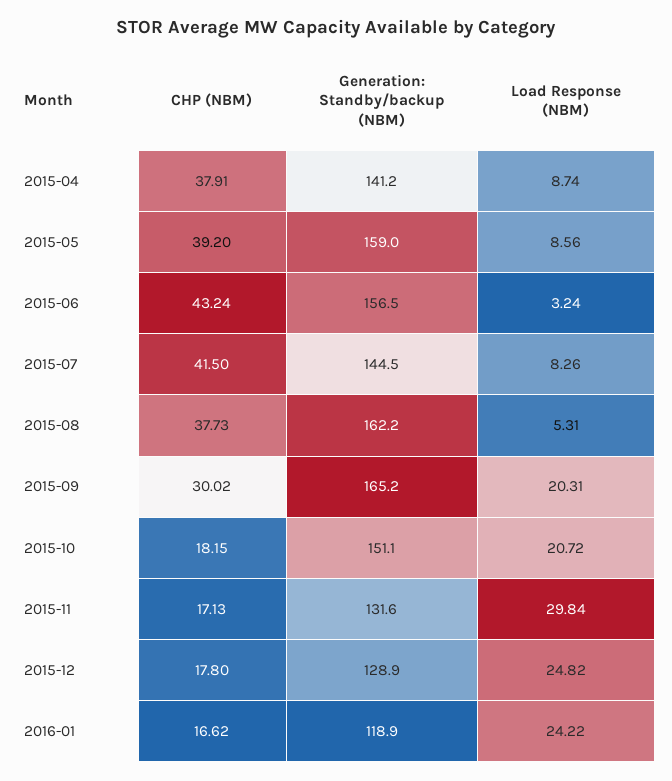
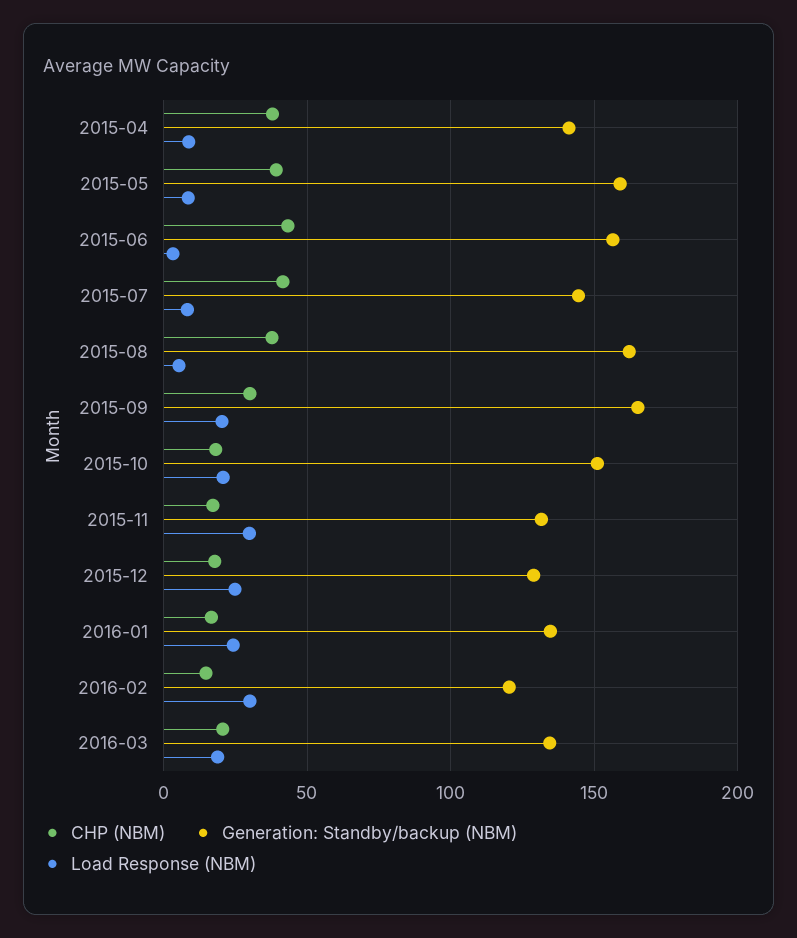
Generation: Standby/backup (NBM), 2016-01: 118.9 -> 135
CHP (NBM), 2016-02: none -> 15
Generation: Standby/backup (NBM), 2016-02: none -> 120
Load Response (NBM), 2016-02: none -> 30
CHP (NBM), 2016-03: none -> 20
Generation: Standby/backup (NBM), 2016-03: none -> 135
Load Response (NBM), 2016-03: none -> 20

